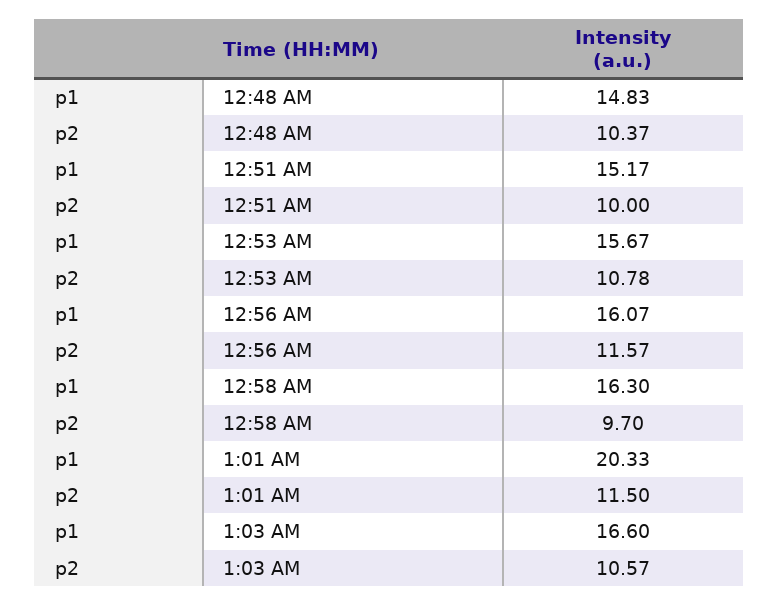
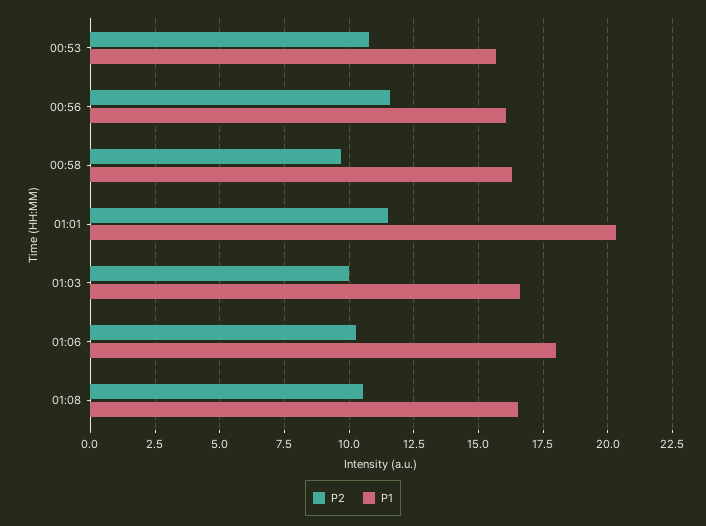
p1, 12:48 AM: 14.83 -> none
p2, 12:48 AM: 10.37 -> none
p1, 12:51 AM: 15.17 -> none
p2, 12:51 AM: 10 -> none
p2, 1:03 AM: 10.57 -> 10
p2, 01:06: none -> 10.25
p1, 01:06: none -> 18
p2, 01:08: none -> 10.5
p1, 01:08: none -> 16.5

